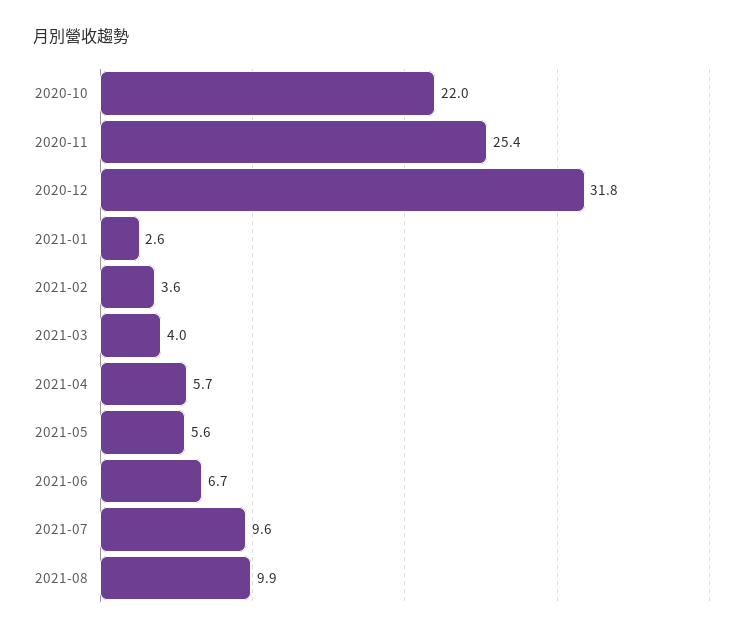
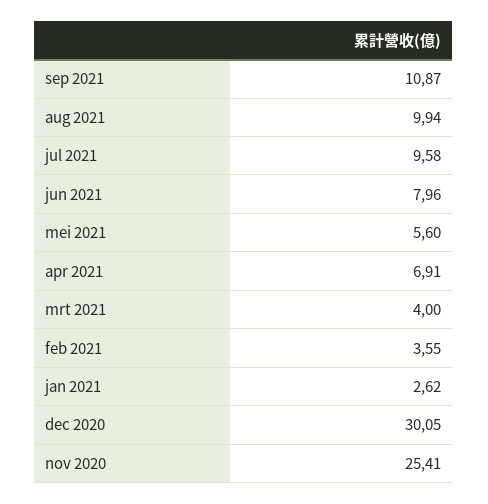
2020-10: 22 -> none
2020-12: 31.8 -> 30.05
2021-04: 5.7 -> 6.91
2021-06: 6.7 -> 7.96
sep 2021: none -> 10.87

